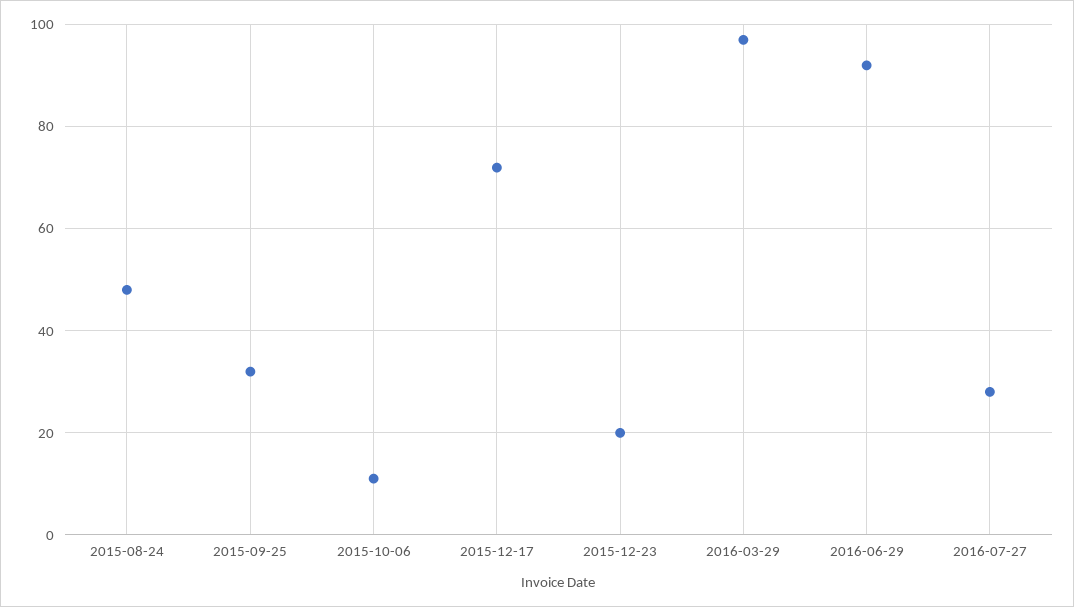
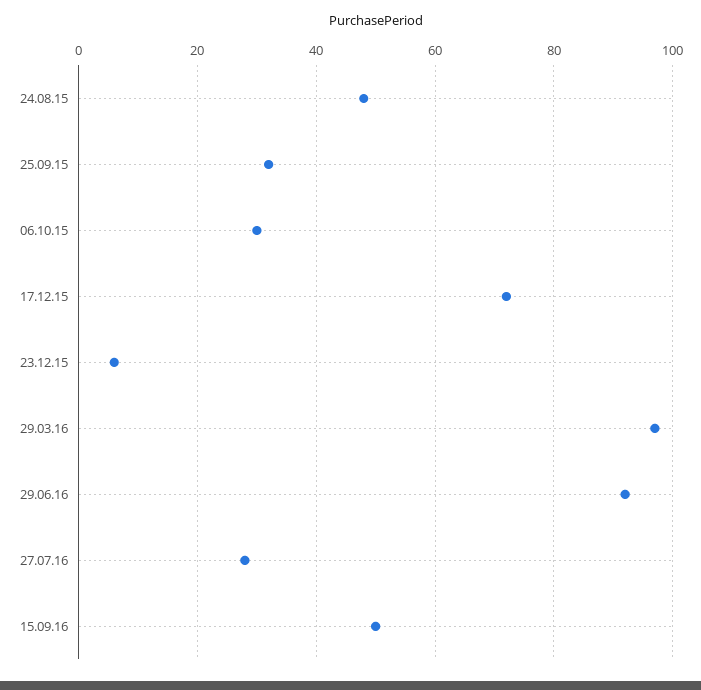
2015-10-06: 10 -> 30
2015-12-23: 20 -> 5
15.09.16: none -> 50

